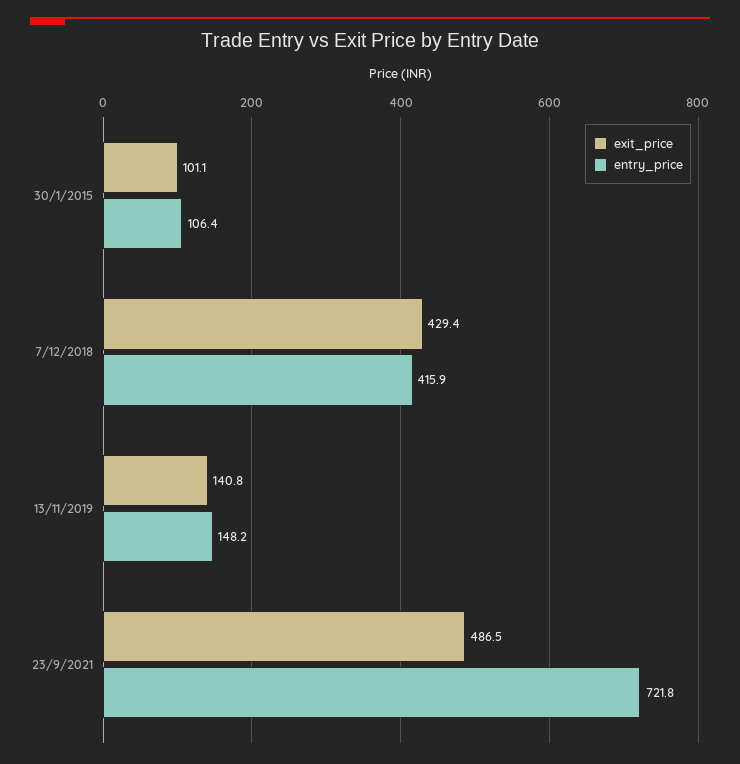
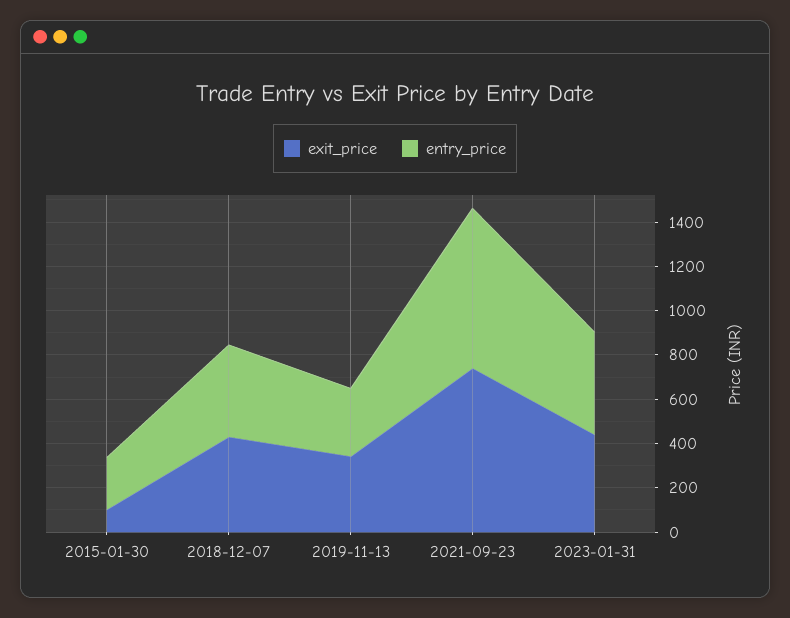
entry_price, 30/1/2015: 106.4 -> 250
exit_price, 13/11/2019: 140.8 -> 350
entry_price, 13/11/2019: 148.2 -> 300
exit_price, 23/9/2021: 486.5 -> 750
exit_price, 2023-01-31: none -> 450
entry_price, 2023-01-31: none -> 450

